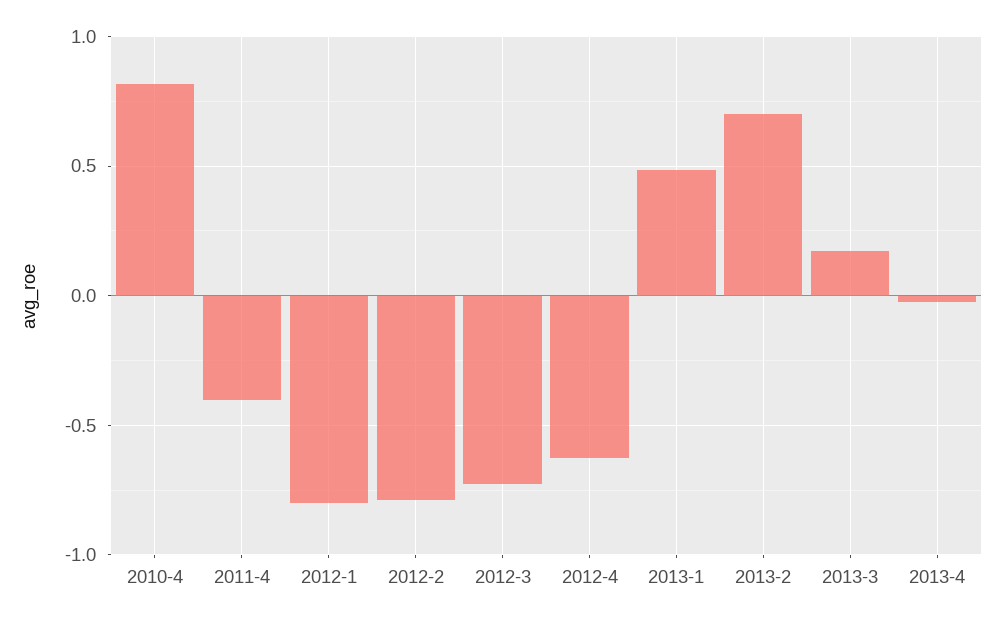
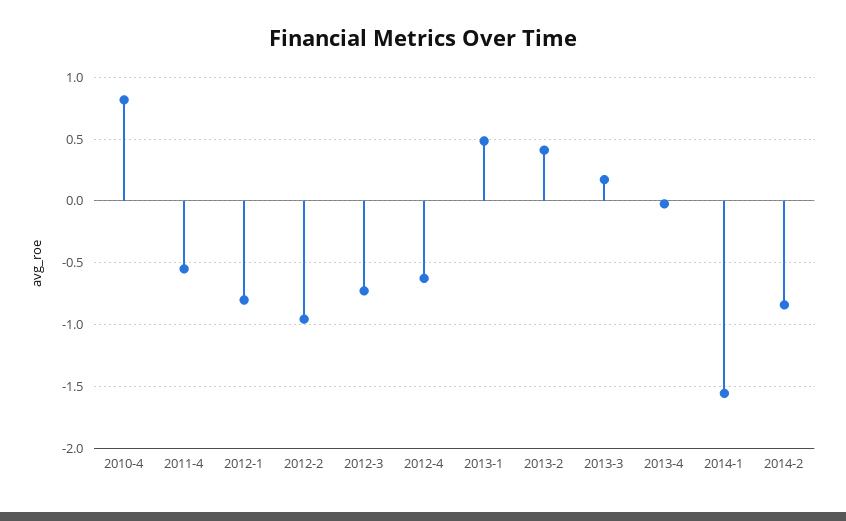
2011-4: -0.4 -> -0.55
2012-2: -0.8 -> -0.95
2013-2: 0.7 -> 0.4
2014-1: none -> -1.55
2014-2: none -> -0.85

